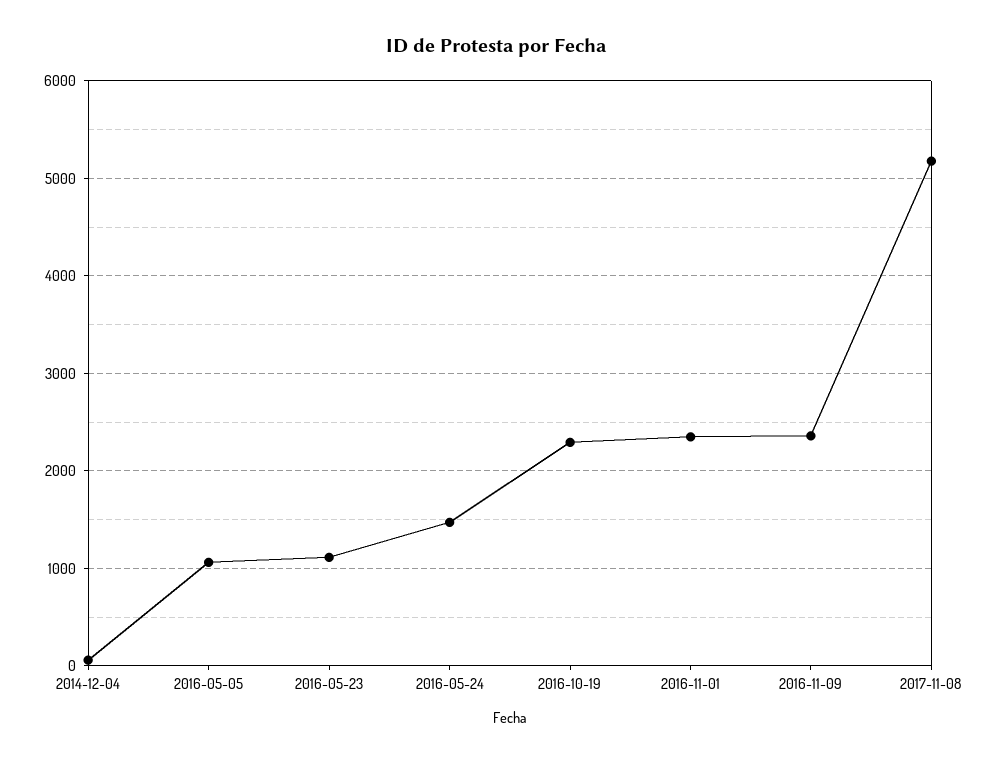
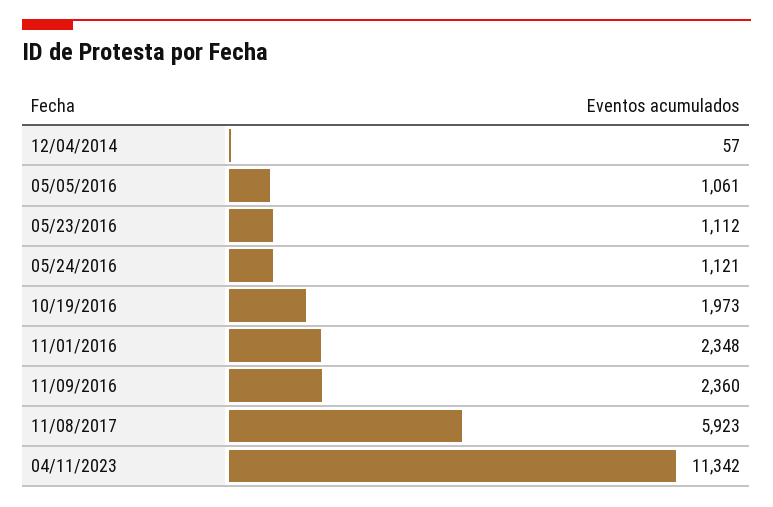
2016-05-24: 1500 -> 1121
2016-10-19: 2300 -> 1973
2017-11-08: 5200 -> 5923
04/11/2023: none -> 11342

